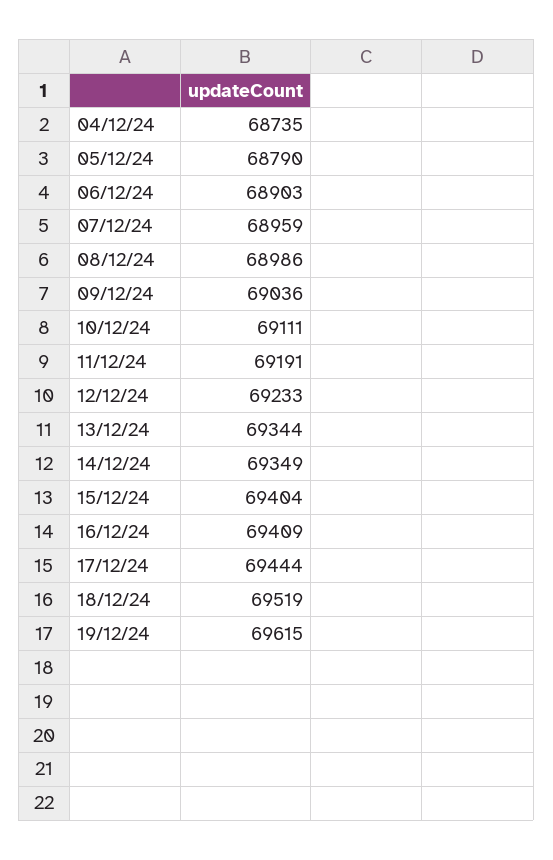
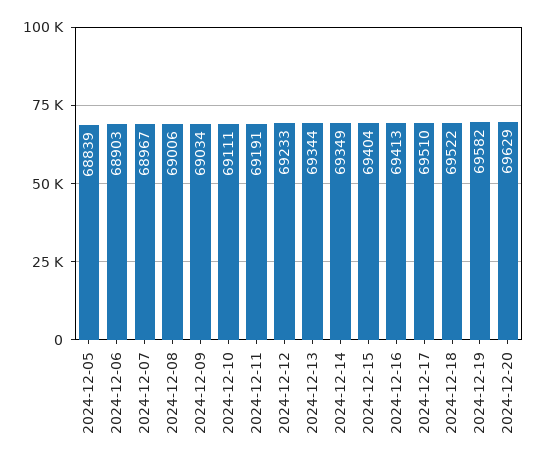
04/12/24: 68735 -> none
05/12/24: 68790 -> 68839
07/12/24: 68959 -> 68967
08/12/24: 68986 -> 69006
09/12/24: 69036 -> 69034
16/12/24: 69409 -> 69413
17/12/24: 69444 -> 69510
18/12/24: 69519 -> 69522
19/12/24: 69615 -> 69582
2024-12-20: none -> 69629

